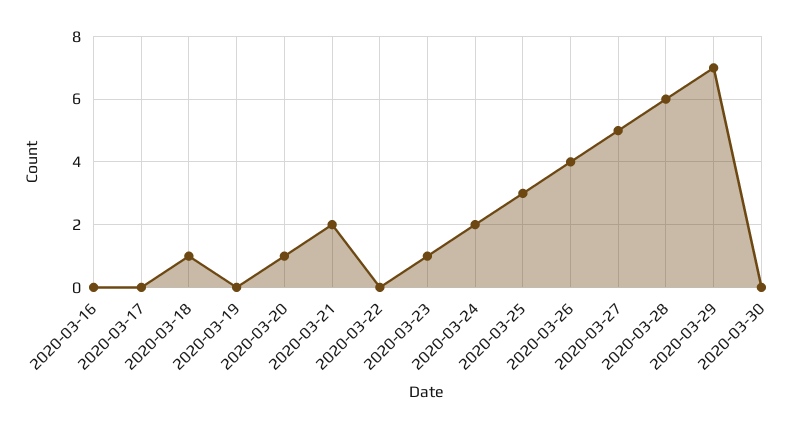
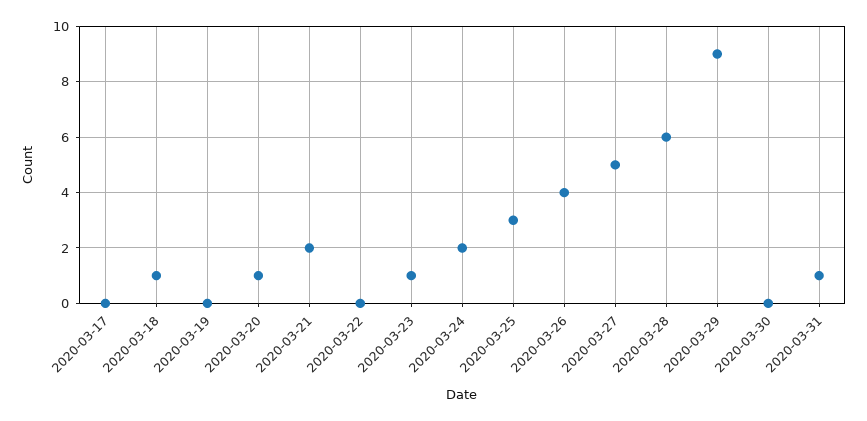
2020-03-16: 0 -> none
2020-03-29: 7 -> 9
2020-03-31: none -> 1

